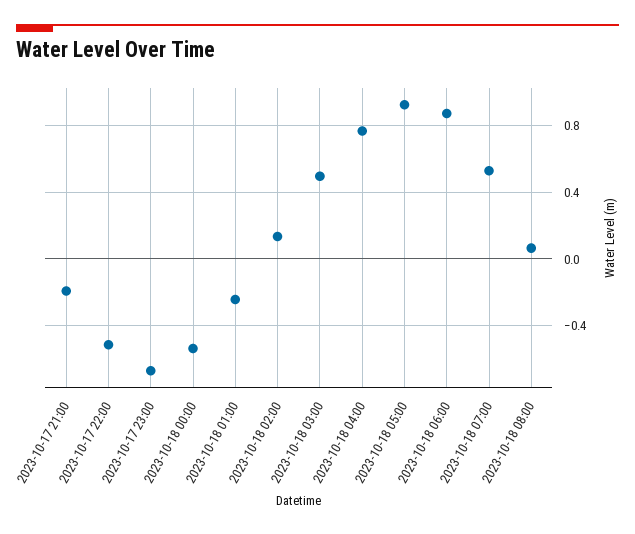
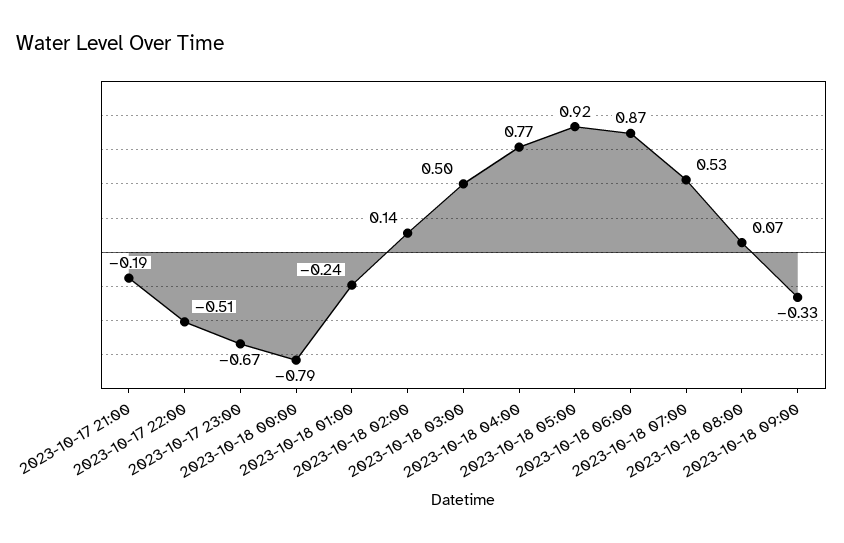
2023-10-18 00:00: -0.55 -> -0.79
2023-10-18 09:00: none -> -0.33

